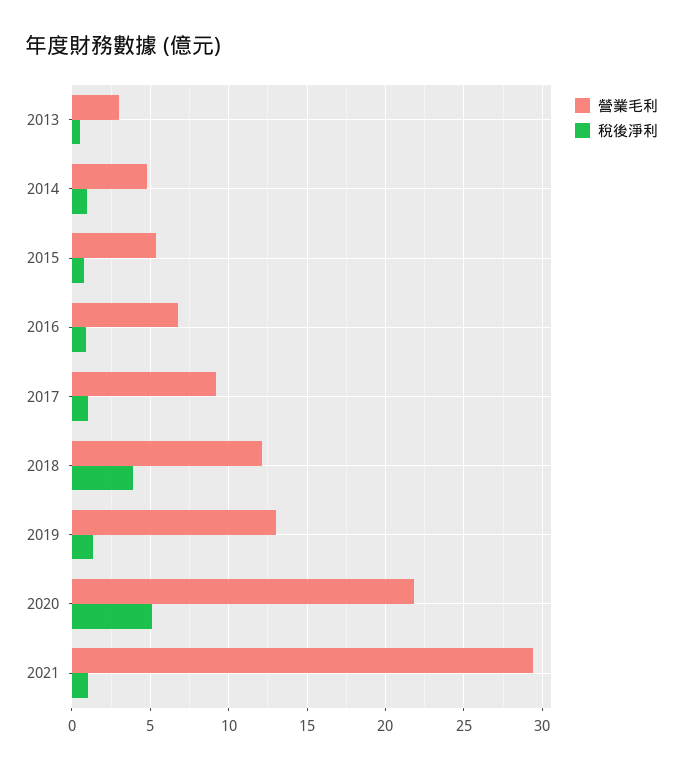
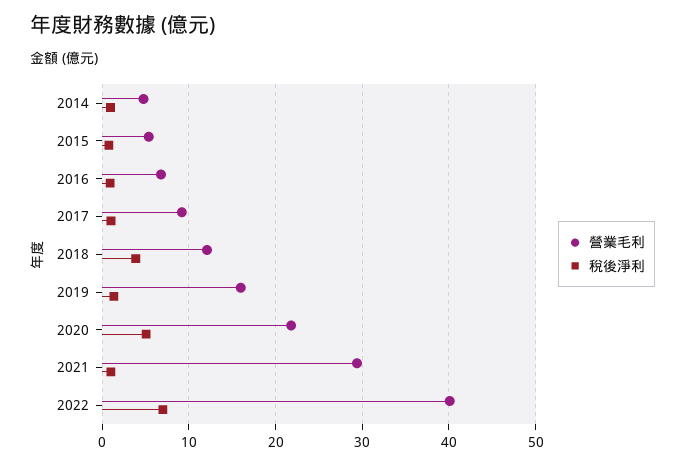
營業毛利, 2013: 3 -> none
稅後淨利, 2013: 0.5 -> none
營業毛利, 2019: 13 -> 16
營業毛利, 2022: none -> 40
稅後淨利, 2022: none -> 7

